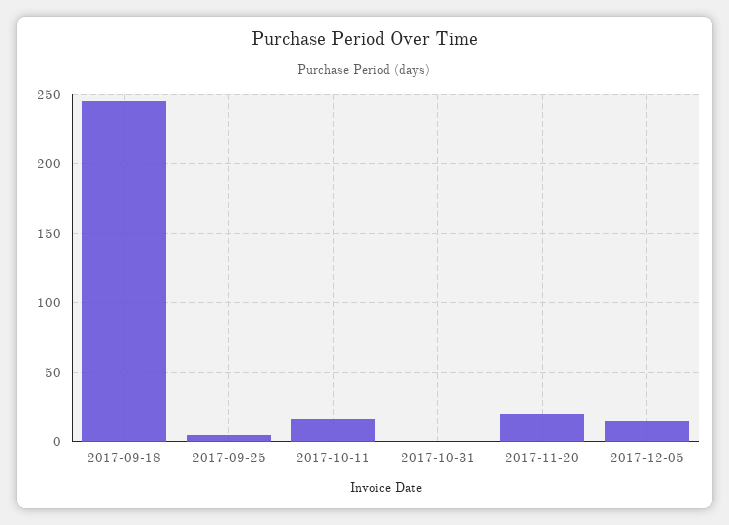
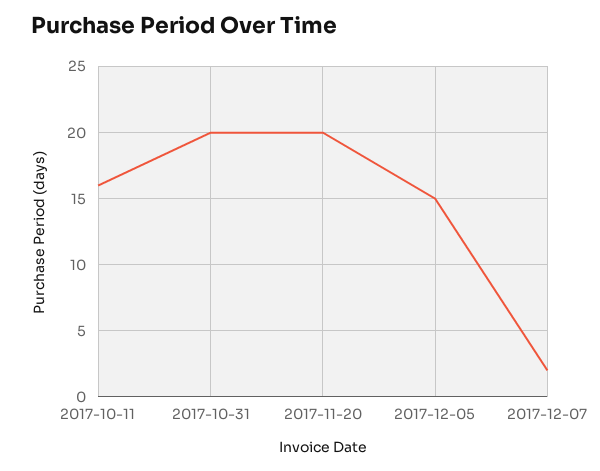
2017-09-18: 245 -> none
2017-09-25: 5 -> none
2017-10-31: 0 -> 20
2017-12-07: none -> 2

